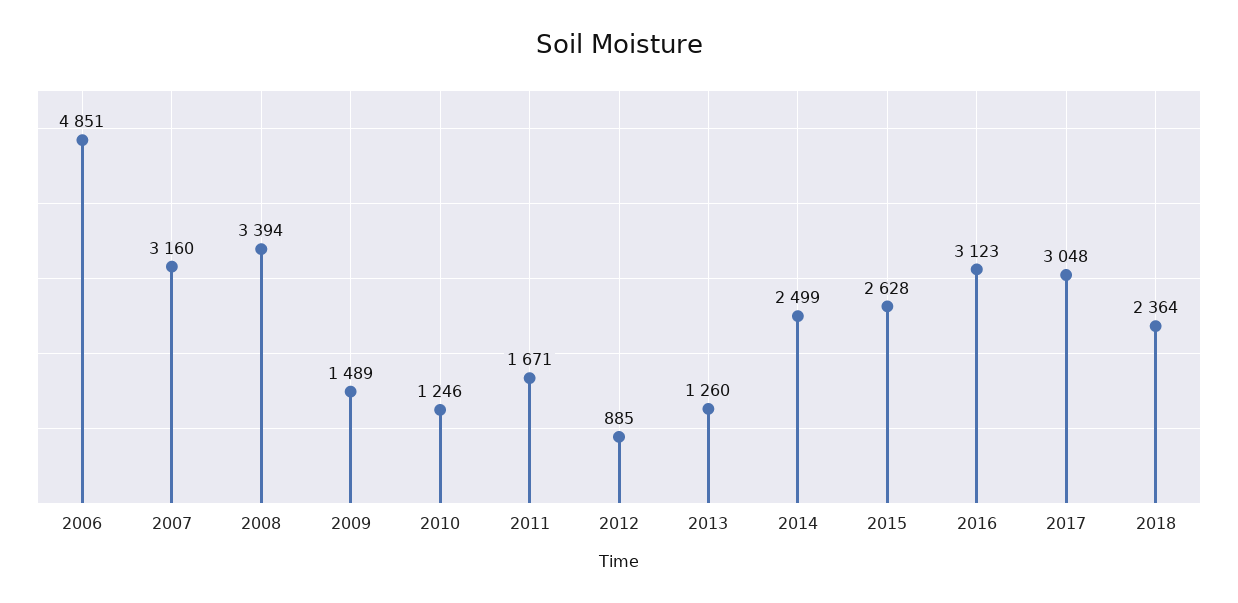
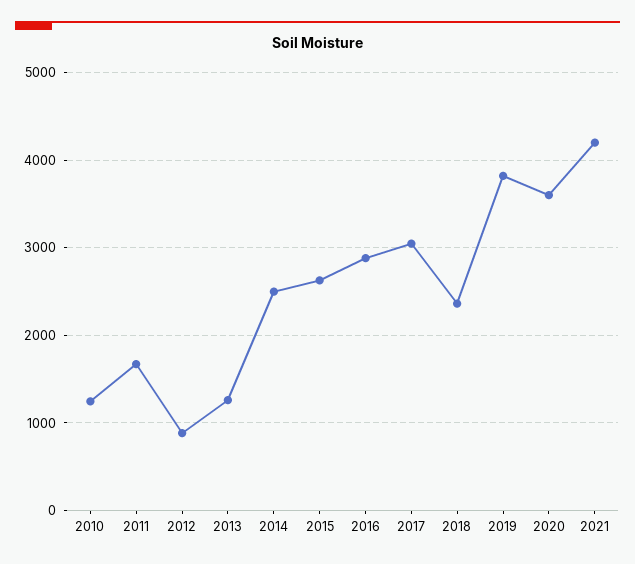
2006: 4851 -> none
2007: 3160 -> none
2008: 3394 -> none
2009: 1489 -> none
2016: 3123 -> 2900
2019: none -> 3800
2020: none -> 3600
2021: none -> 4200

